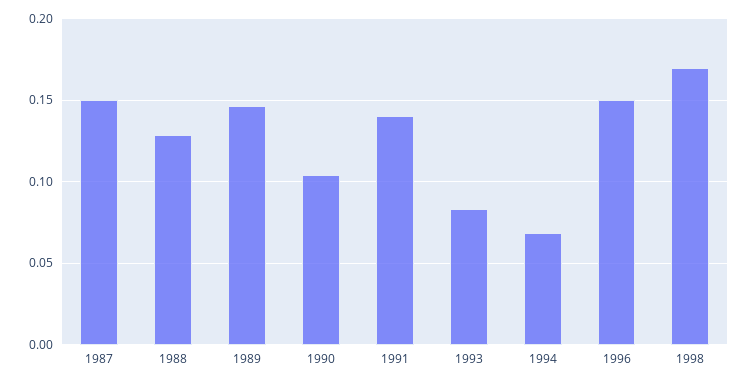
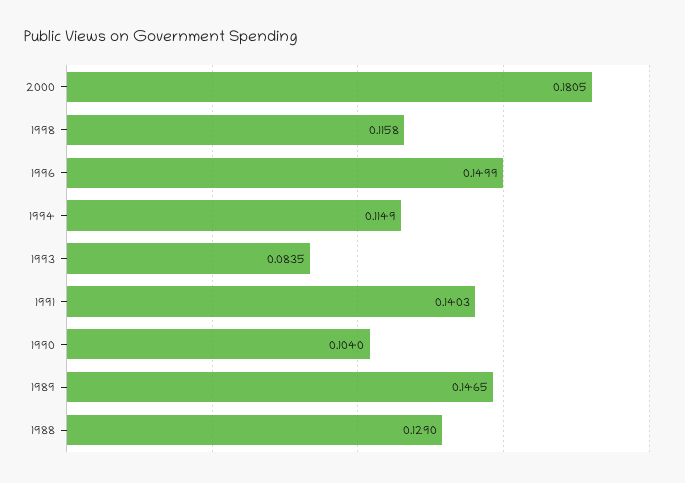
1987: 0.15 -> none
1994: 0.07 -> 0.1149
1998: 0.17 -> 0.1158
2000: none -> 0.1805

